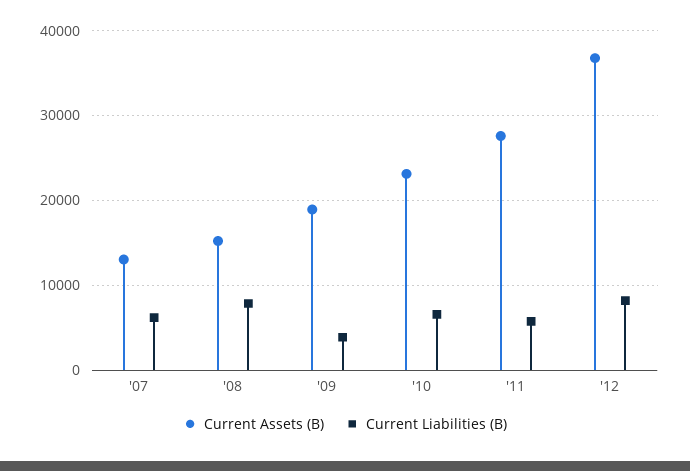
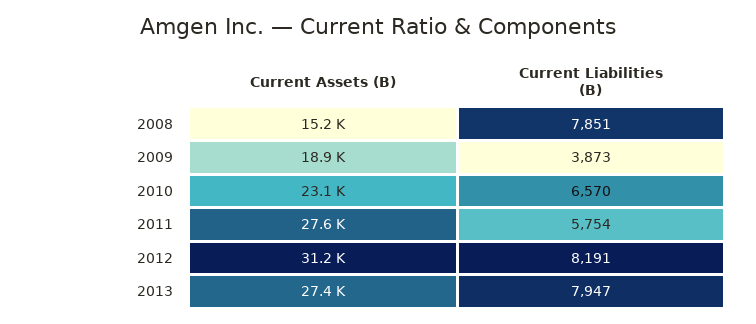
Current Assets (B), '07: 13000 -> none
Current Liabilities (B), '07: 6000 -> none
Current Assets (B), '12: 37000 -> 31200
Current Assets (B), 2013: none -> 27400
Current Liabilities (B), 2013: none -> 7947

